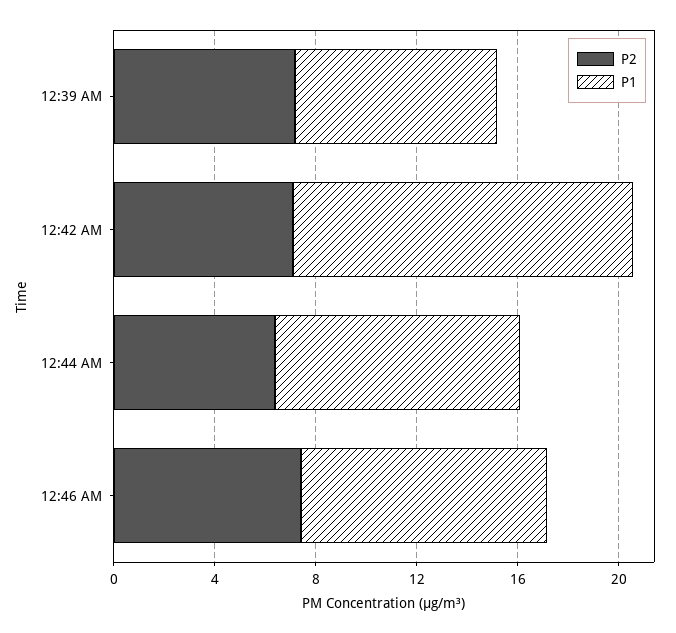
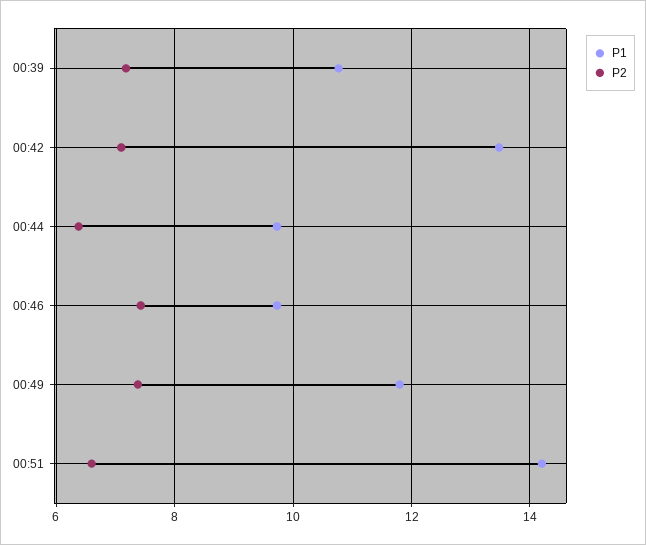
P1, 12:39 AM: 8 -> 10.8
P1, 00:49: none -> 11.8
P2, 00:49: none -> 7.4
P1, 00:51: none -> 14.2
P2, 00:51: none -> 6.6

